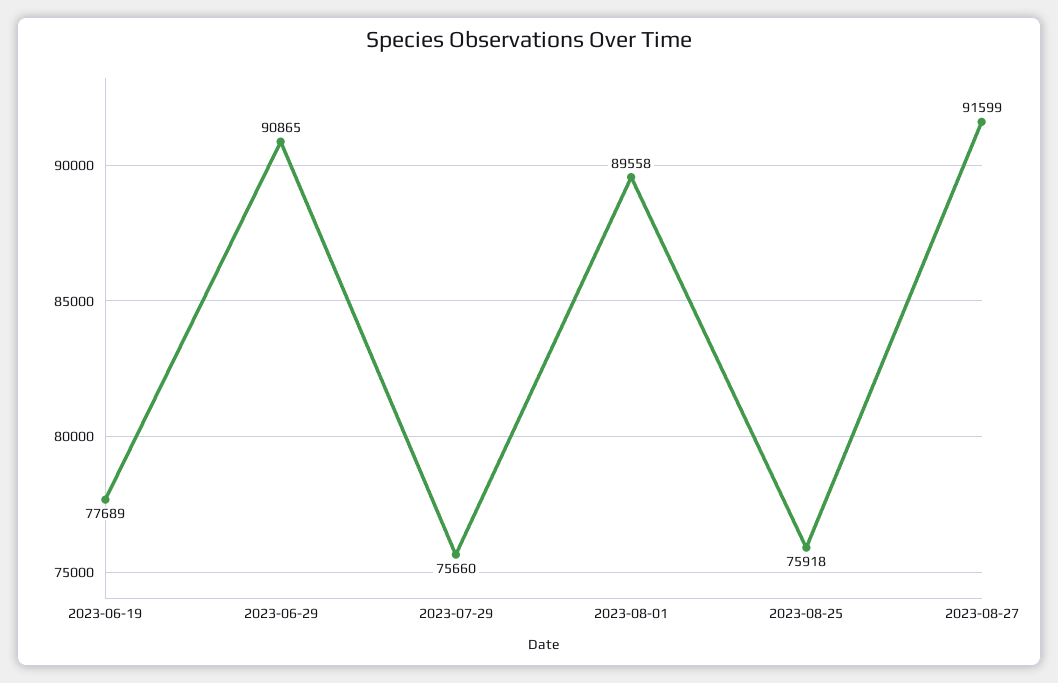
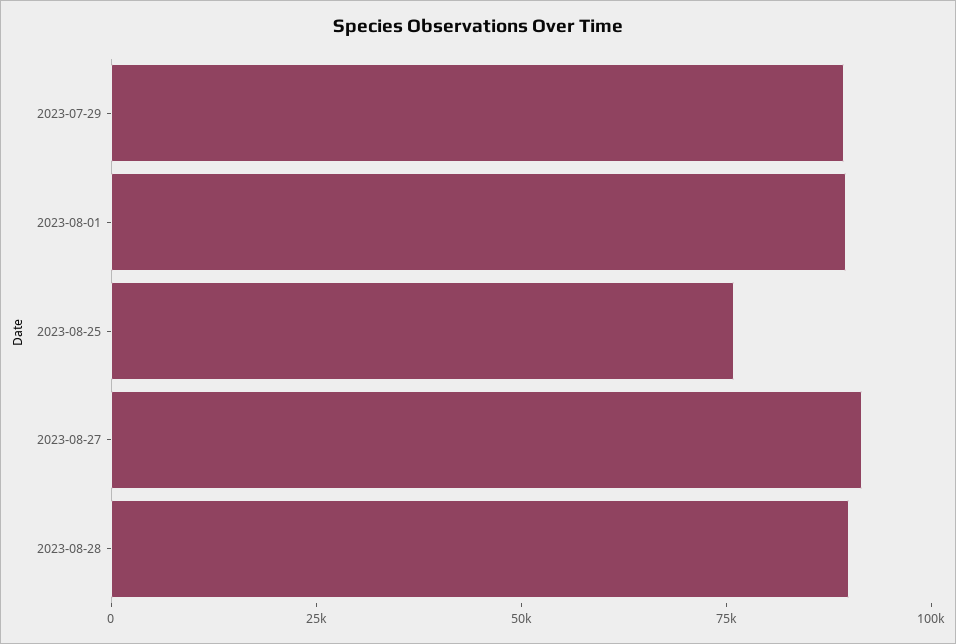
2023-06-19: 77689 -> none
2023-06-29: 90865 -> none
2023-07-29: 75660 -> 90000
2023-08-28: none -> 90000

